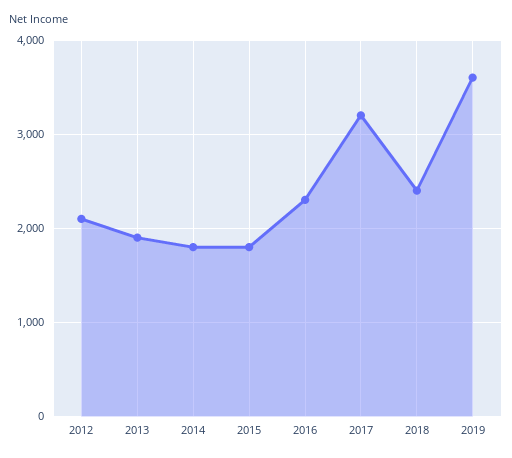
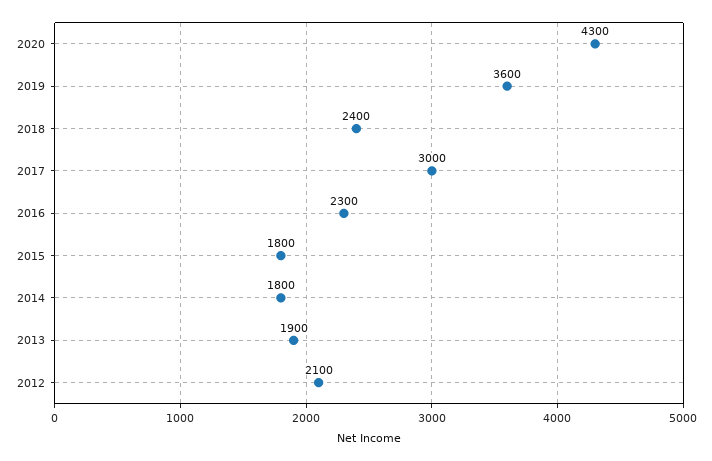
2017: 3200 -> 3000
2020: none -> 4300

